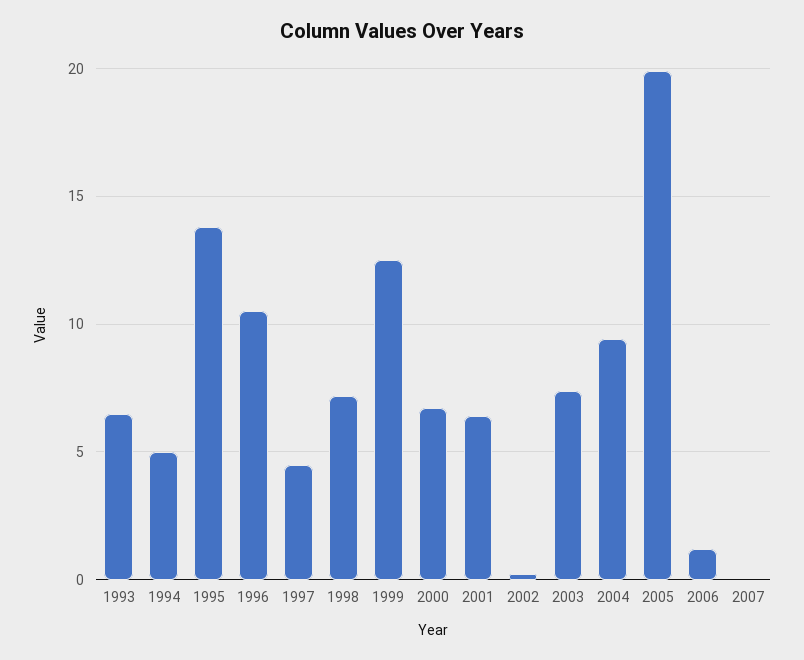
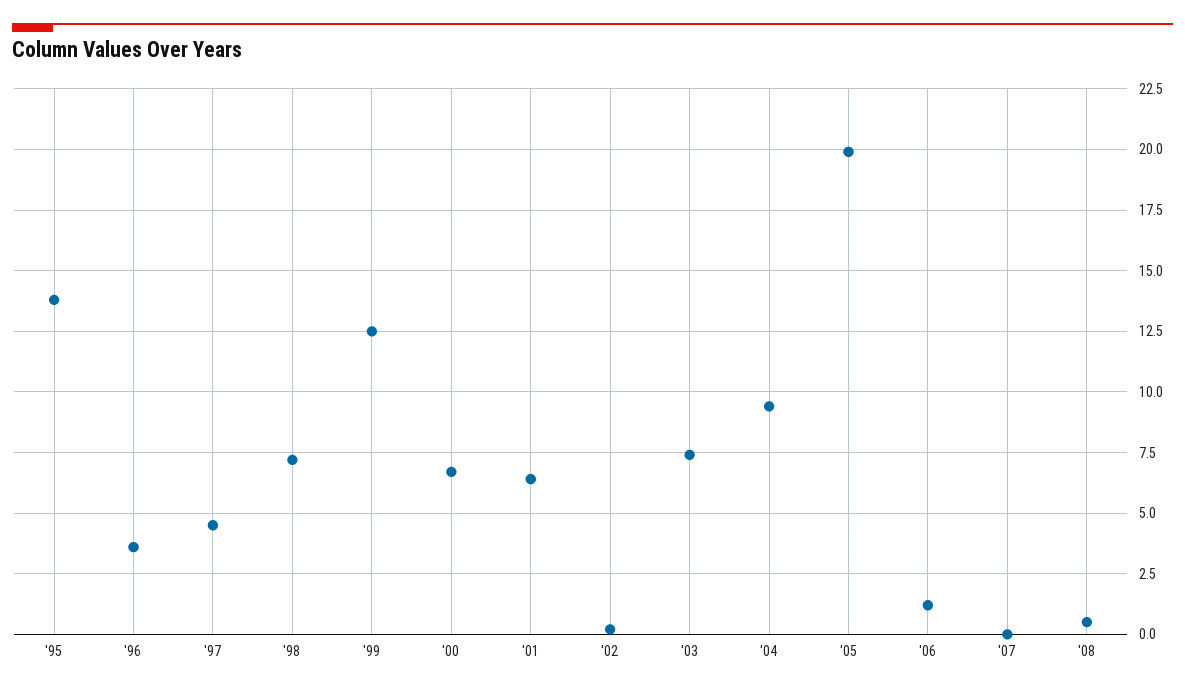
1993: 6.5 -> none
1994: 5 -> none
1996: 10.5 -> 3.5
'08: none -> 0.5

